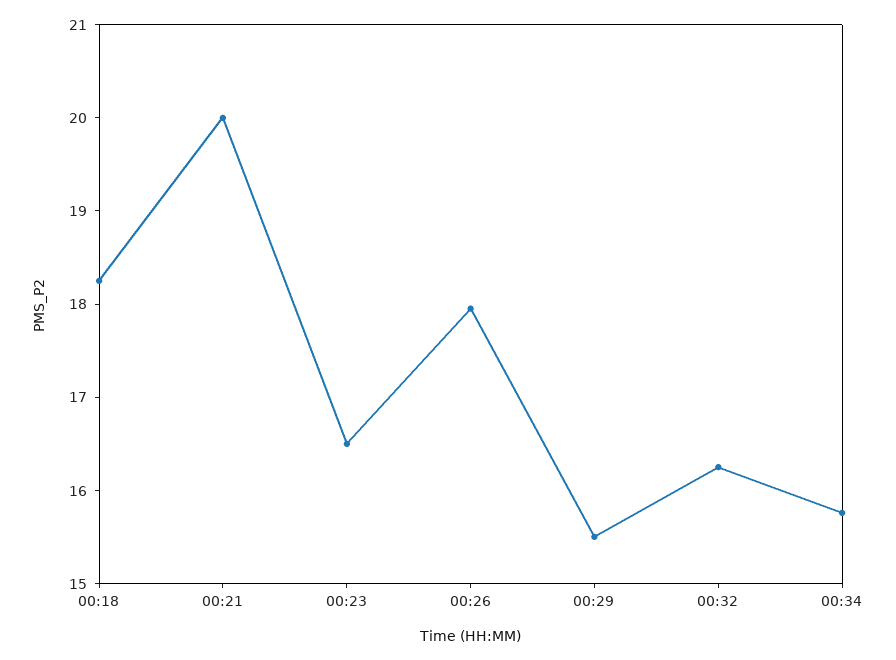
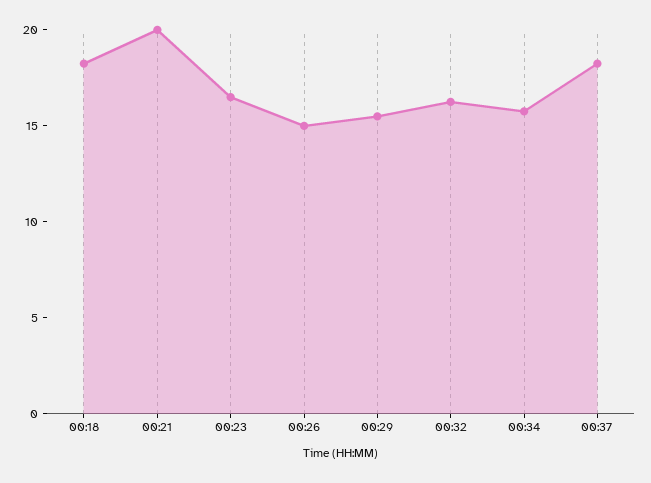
00:26: 18 -> 15
00:37: none -> 18

